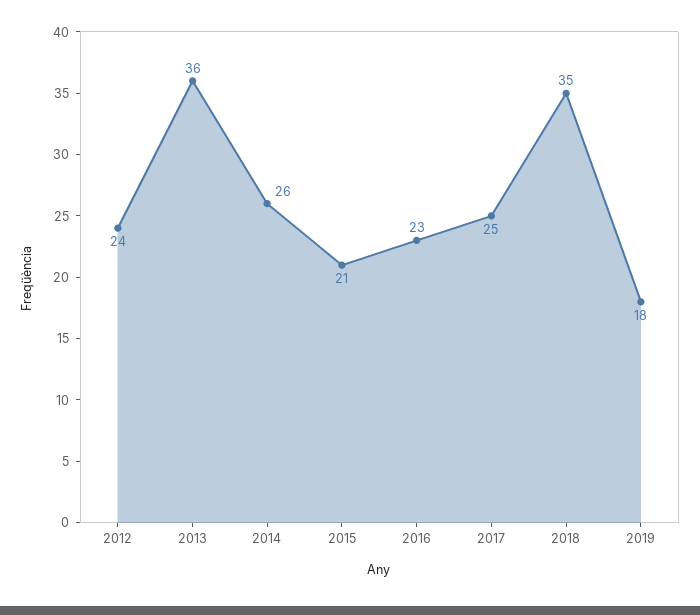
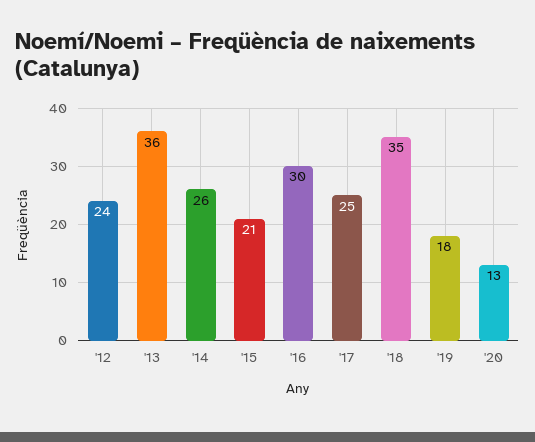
2016: 23 -> 30
'20: none -> 13

